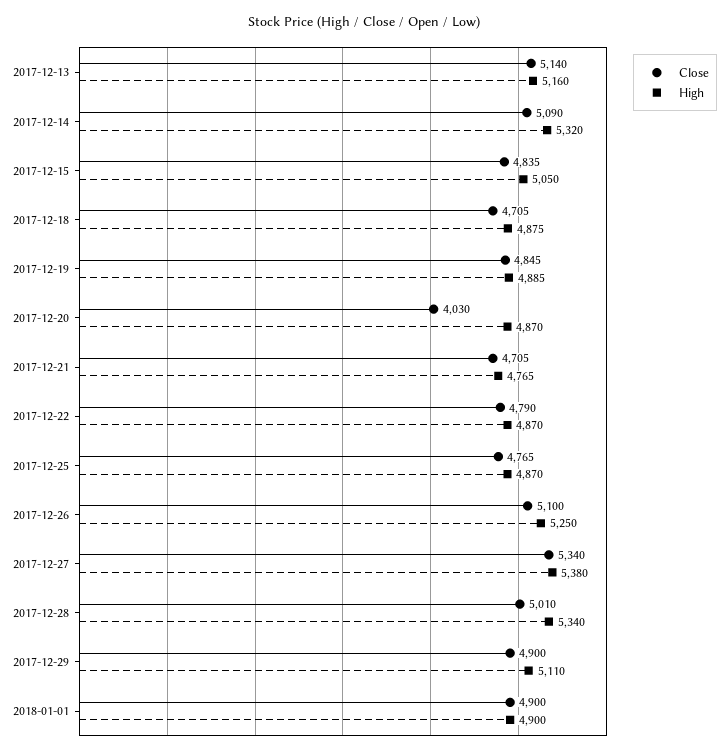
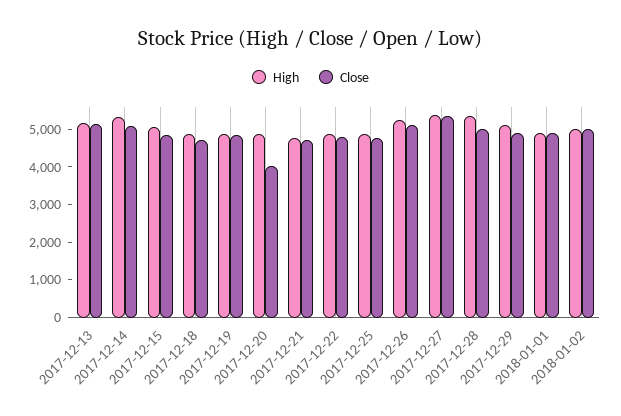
High, 2018-01-02: none -> 5000
Close, 2018-01-02: none -> 5000

